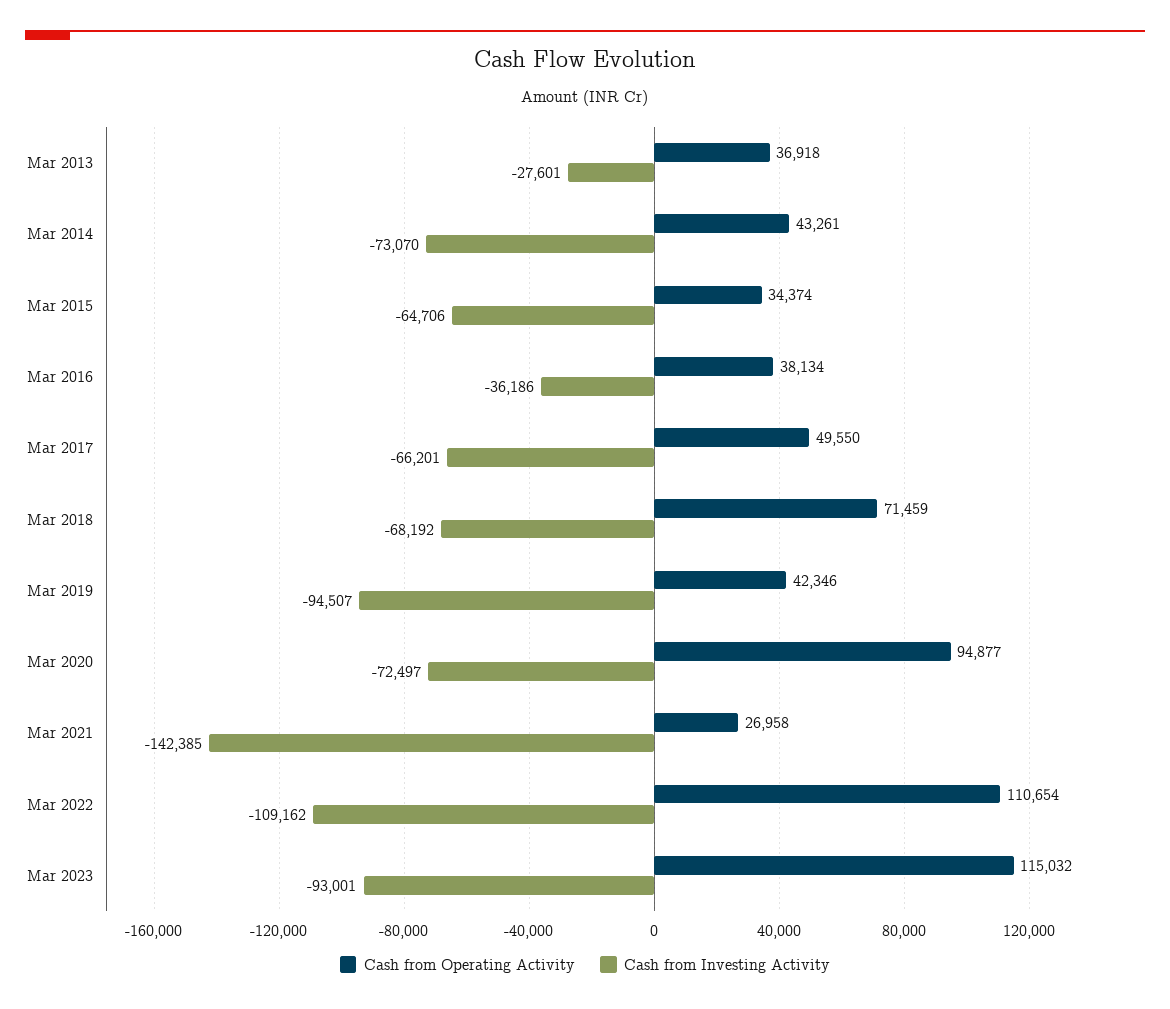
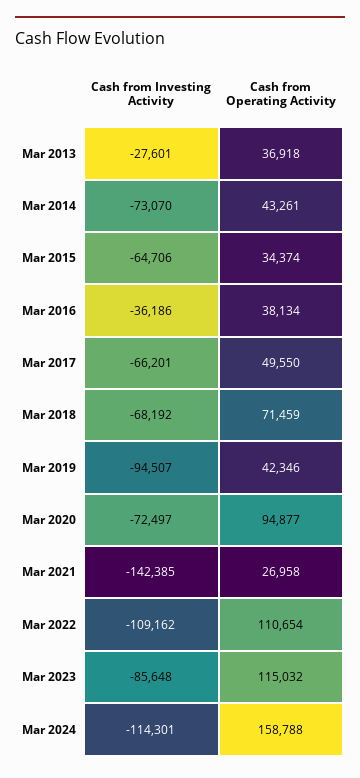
Cash from Investing Activity, Mar 2023: -93001 -> -85648
Cash from Investing Activity, Mar 2024: none -> -114301
Cash from Operating Activity, Mar 2024: none -> 158788

